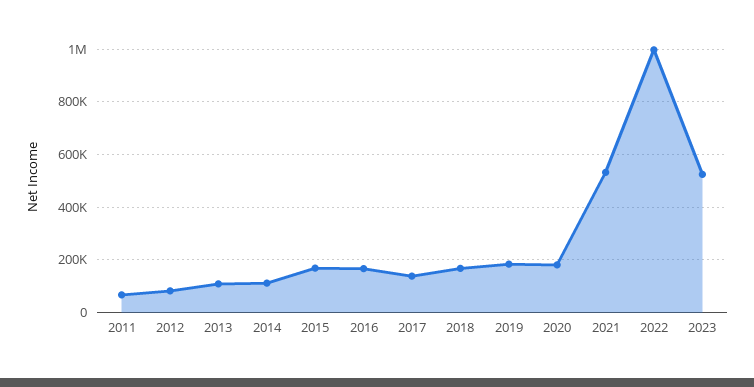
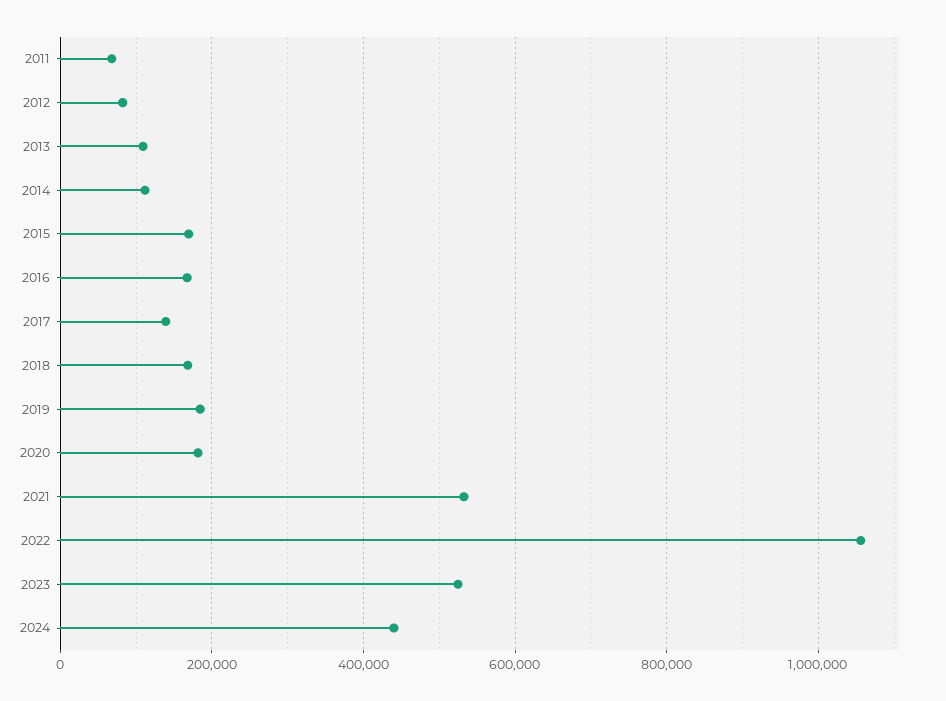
2022: 1000000 -> 1060000
2024: none -> 440000

